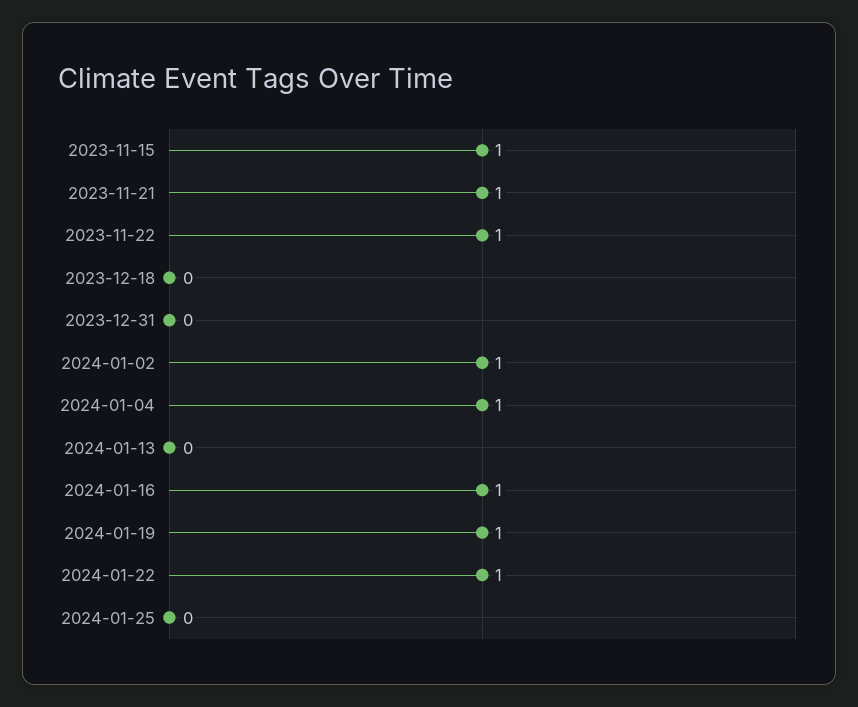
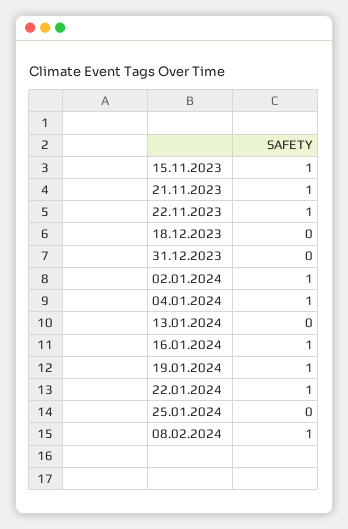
08.02.2024: none -> 1

